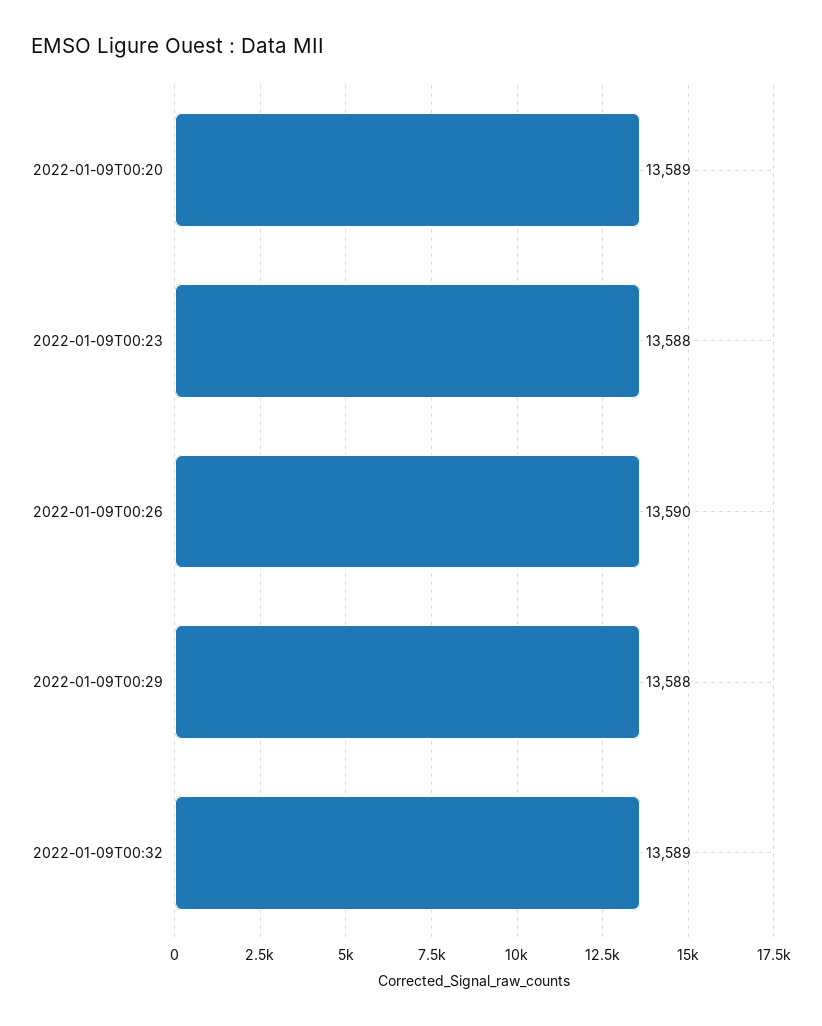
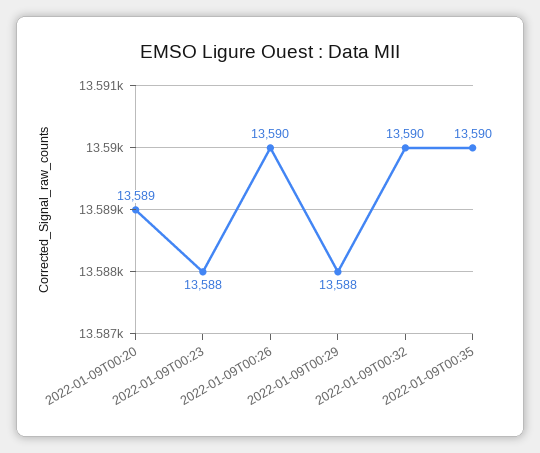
2022-01-09T00:32: 13589 -> 13590
2022-01-09T00:35: none -> 13590

